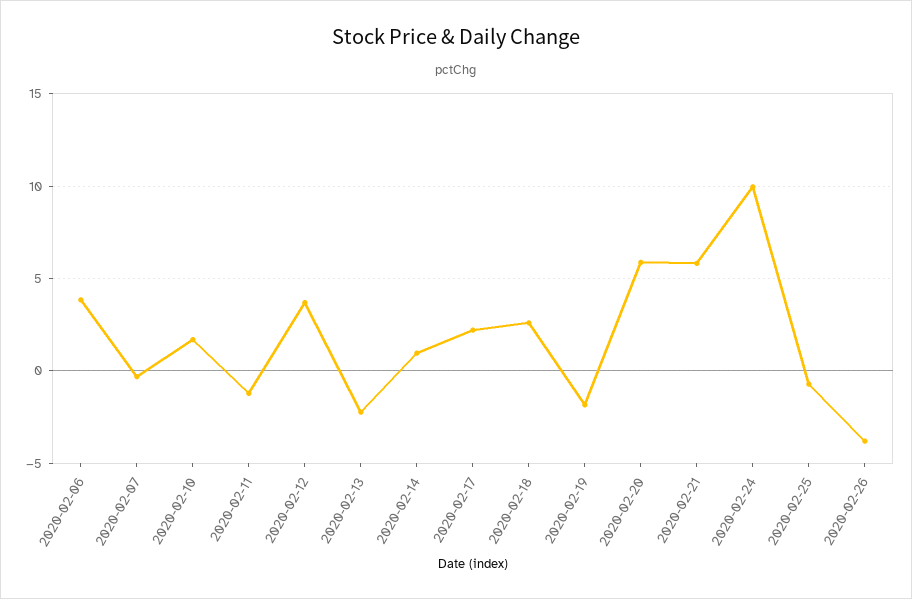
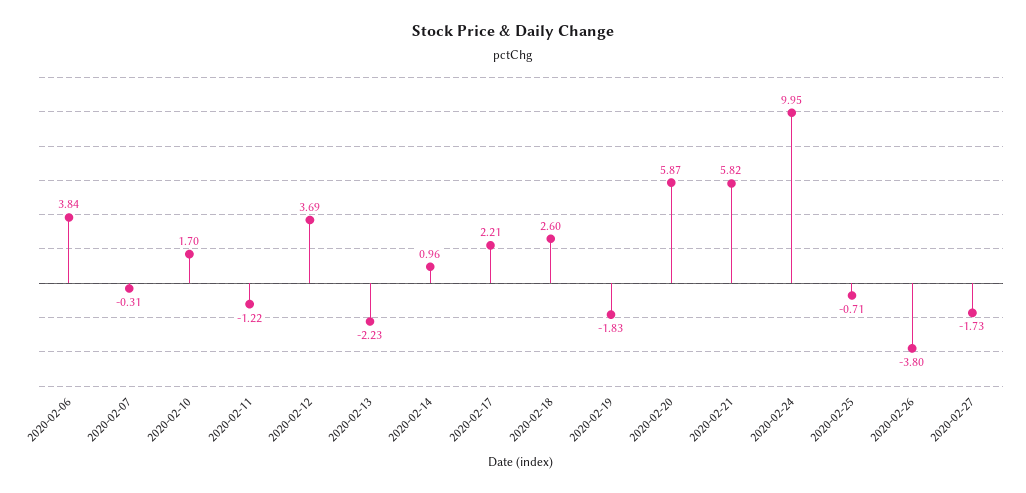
2020-02-27: none -> -1.73

